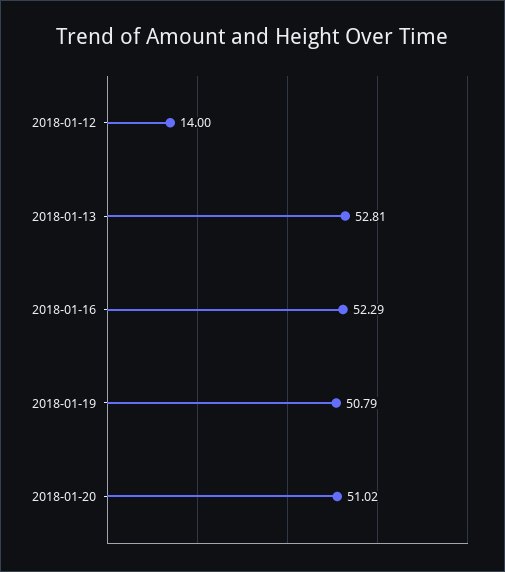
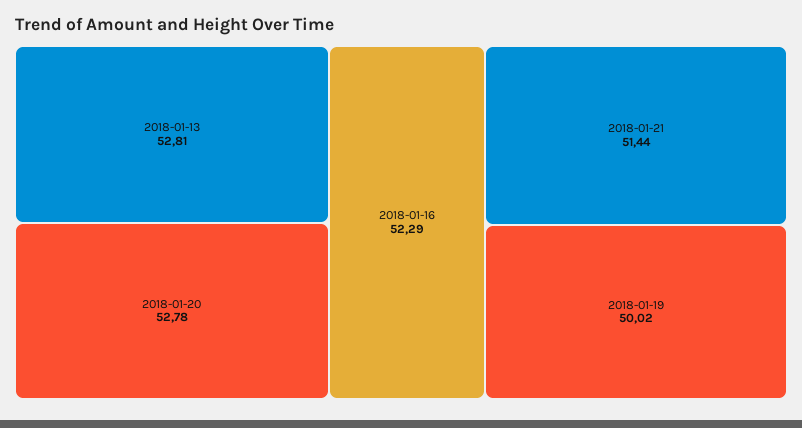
2018-01-12: 14 -> none
2018-01-19: 50.79 -> 50.02
2018-01-20: 51.02 -> 52.78
2018-01-21: none -> 51.44

